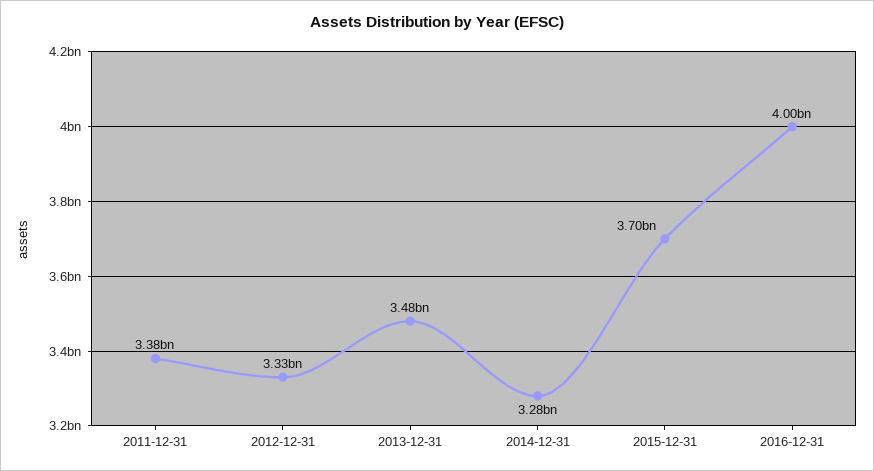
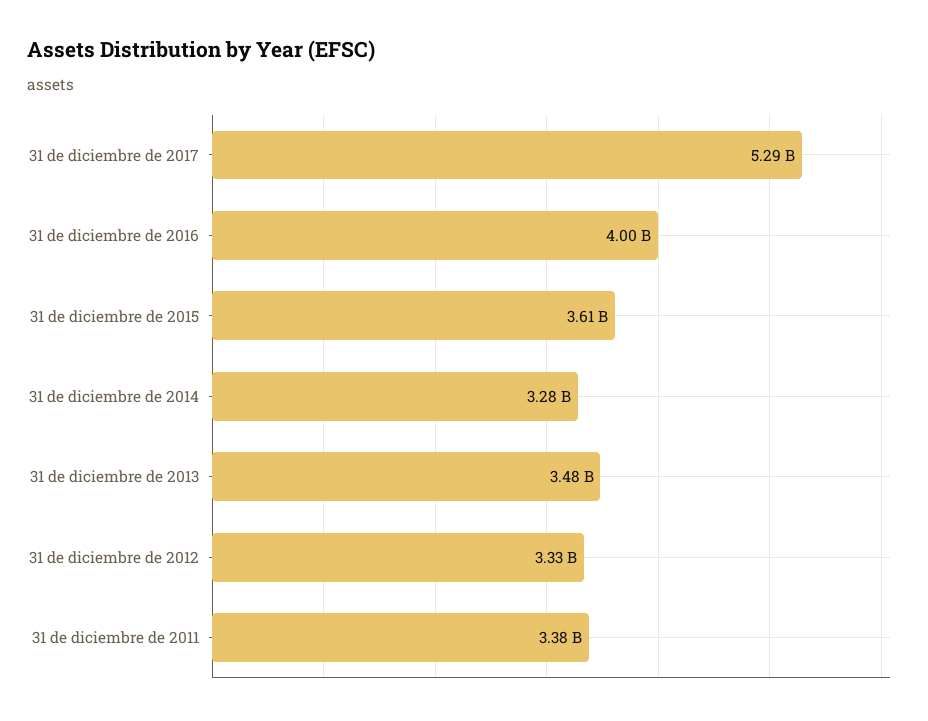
2015-12-31: 3700000000 -> 3610000000
31 de diciembre de 2017: none -> 5290000000

